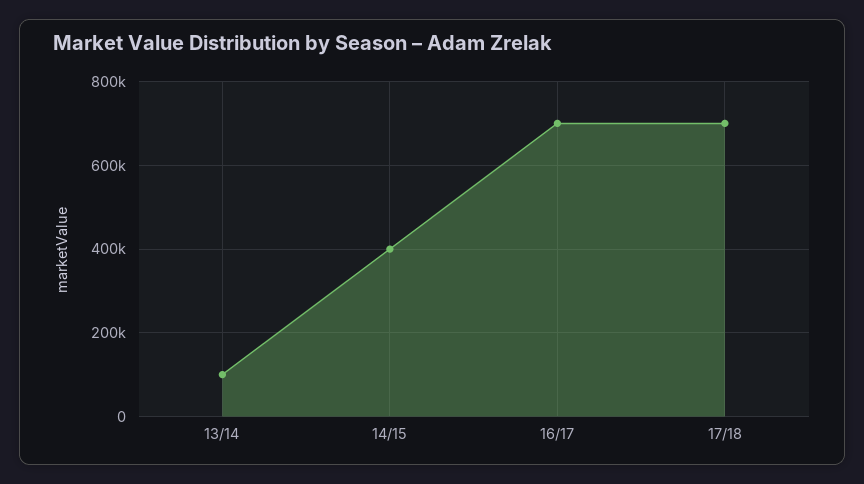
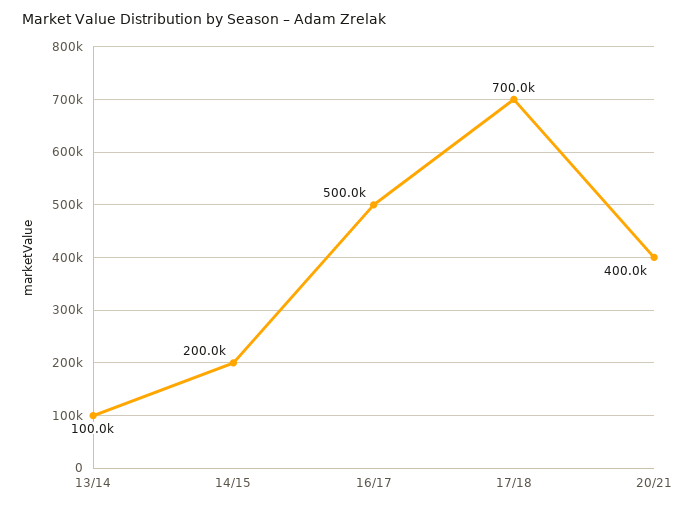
14/15: 400000 -> 200000
16/17: 700000 -> 500000
20/21: none -> 400000

